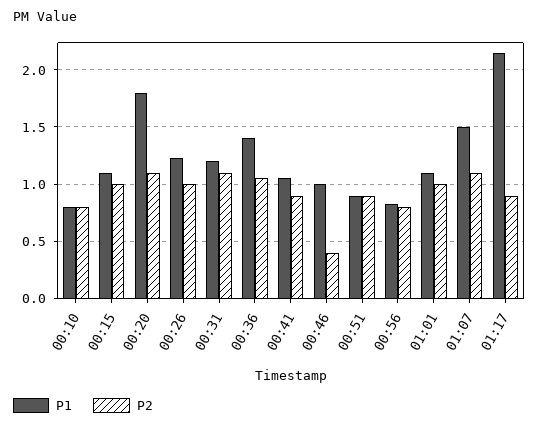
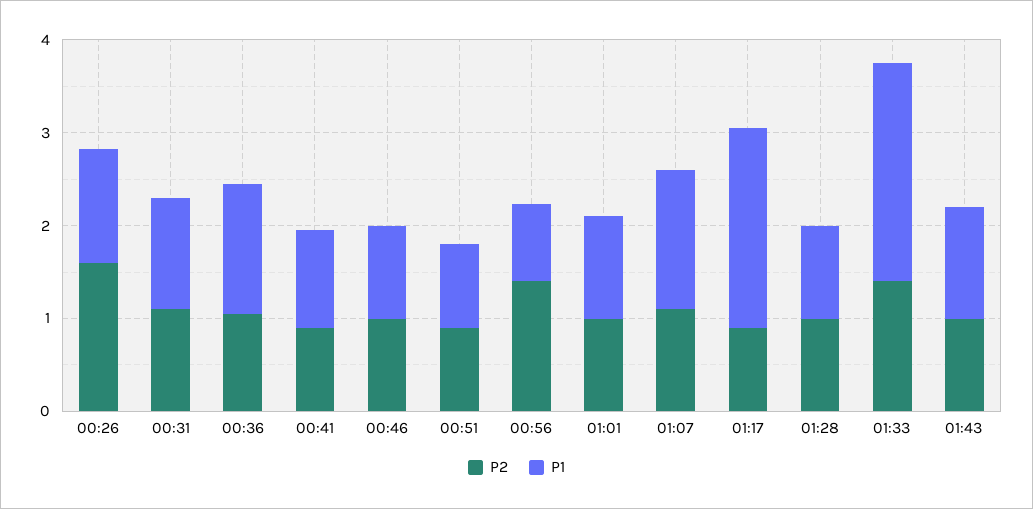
P1, 00:10: 0.8 -> none
P2, 00:10: 0.8 -> none
P1, 00:15: 1.1 -> none
P2, 00:15: 1 -> none
P1, 00:20: 1.8 -> none
P2, 00:20: 1.1 -> none
P2, 00:26: 1 -> 1.6
P2, 00:46: 0.4 -> 1
P2, 00:56: 0.8 -> 1.4
P2, 01:28: none -> 1
P1, 01:28: none -> 1
P2, 01:33: none -> 1.4
P1, 01:33: none -> 2.4
P2, 01:43: none -> 1
P1, 01:43: none -> 1.2

